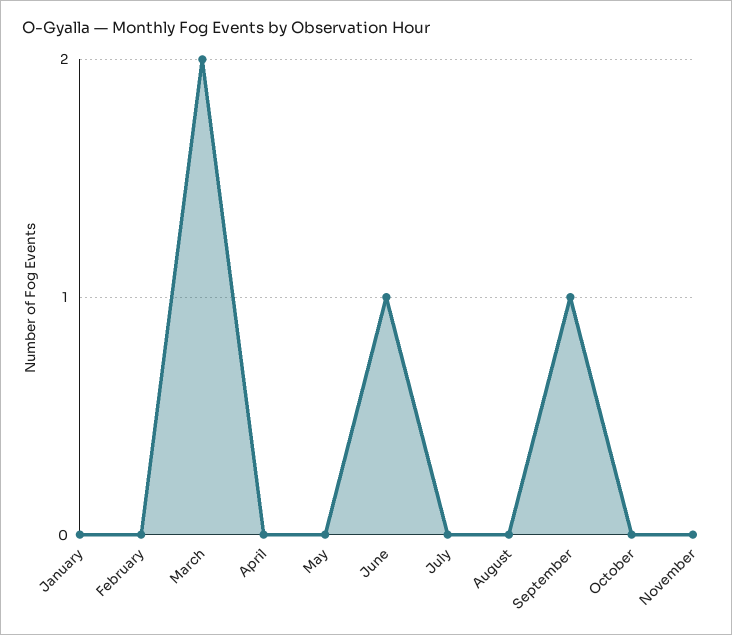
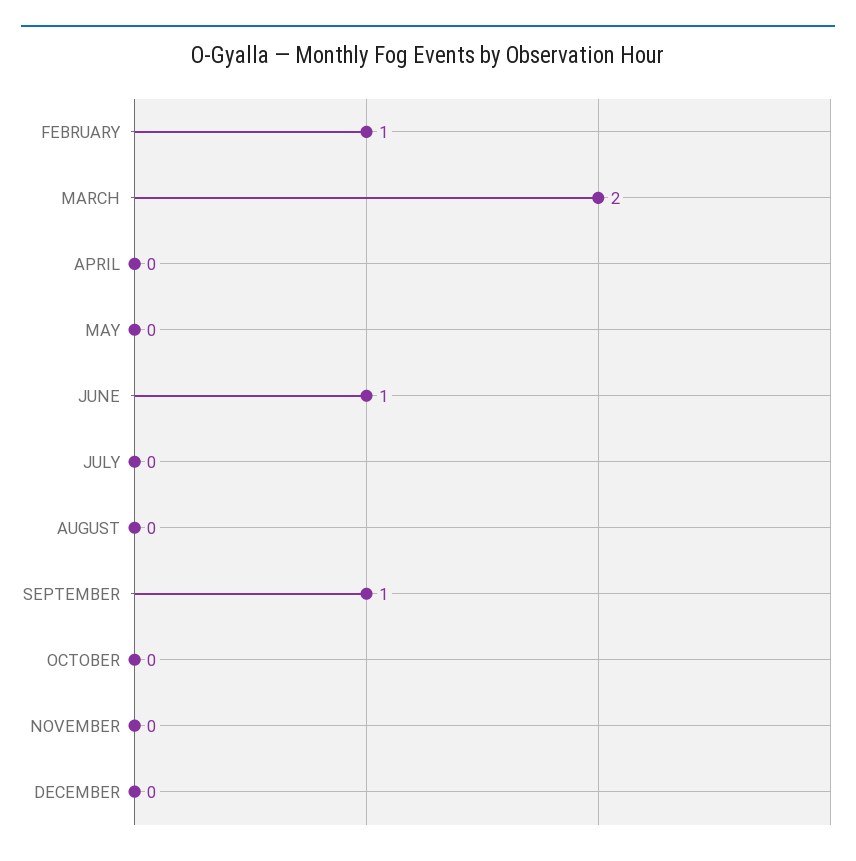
January: 0 -> none
February: 0 -> 1
DECEMBER: none -> 0

